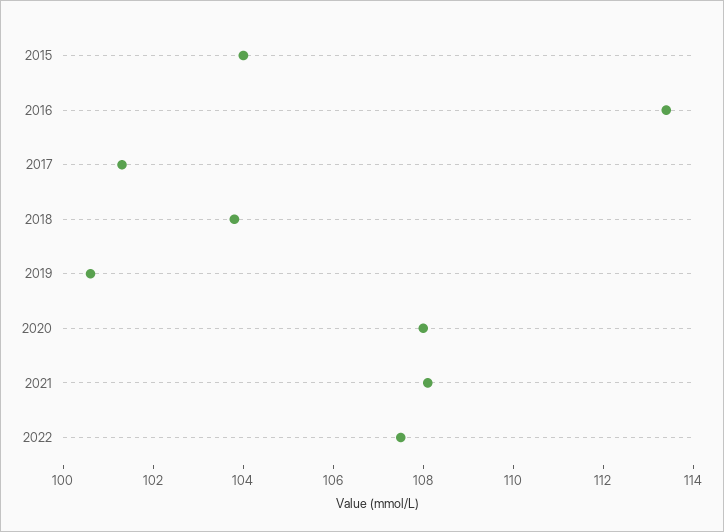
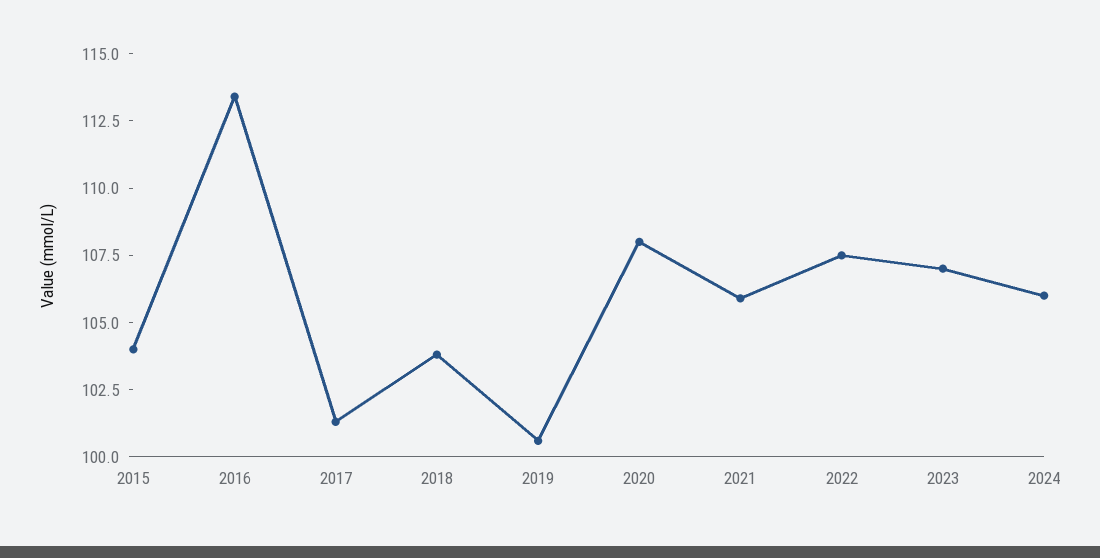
2021: 108 -> 106
2023: none -> 107
2024: none -> 106

